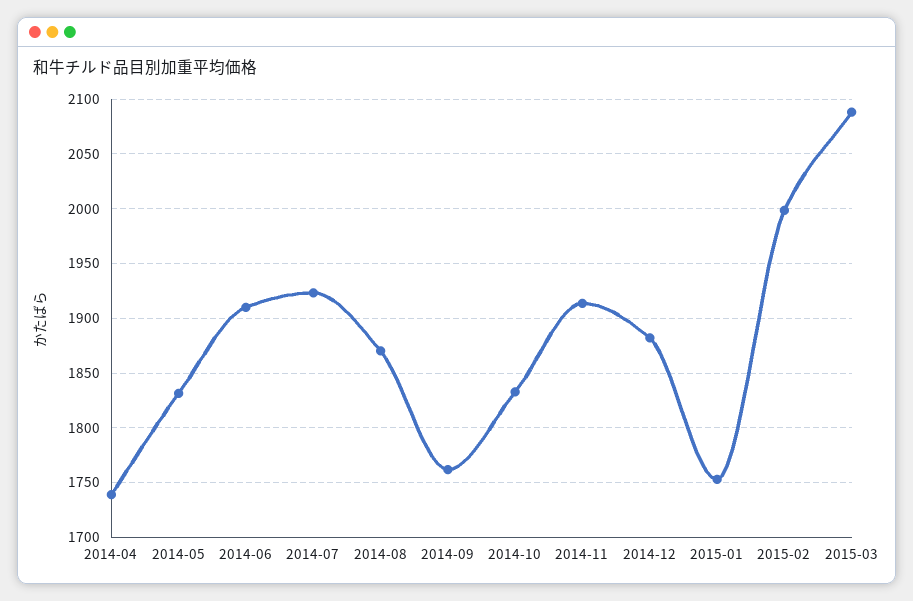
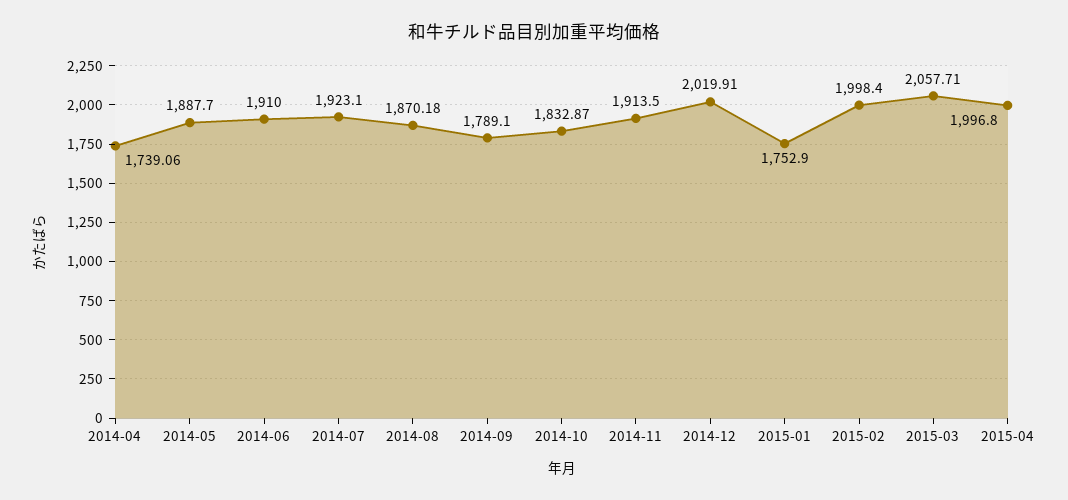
2014-05: 1830 -> 1887.7
2014-09: 1760 -> 1789.1
2014-12: 1880 -> 2019.91
2015-03: 2090 -> 2057.71
2015-04: none -> 1996.8

